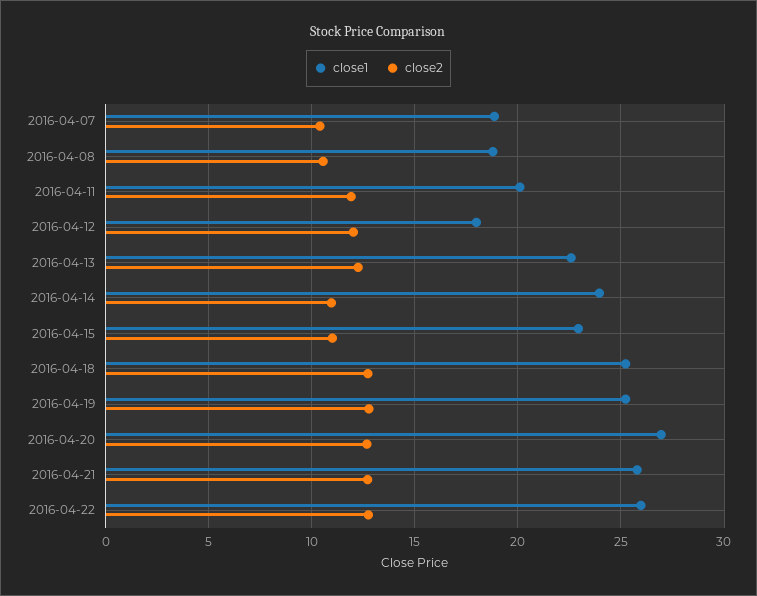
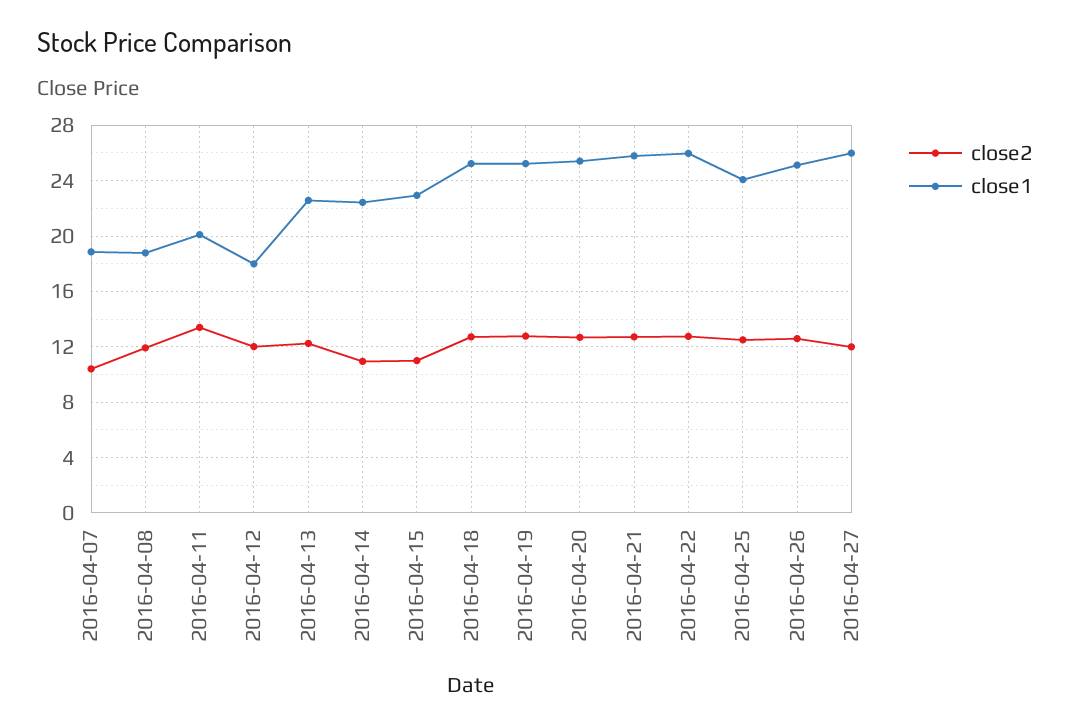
close2, 2016-04-08: 10.5 -> 12
close2, 2016-04-11: 12 -> 13.5
close1, 2016-04-14: 24 -> 22.5
close1, 2016-04-20: 27 -> 25.5
close2, 2016-04-25: none -> 12.5
close1, 2016-04-25: none -> 24
close2, 2016-04-26: none -> 12.5
close1, 2016-04-26: none -> 25
close2, 2016-04-27: none -> 12
close1, 2016-04-27: none -> 26

